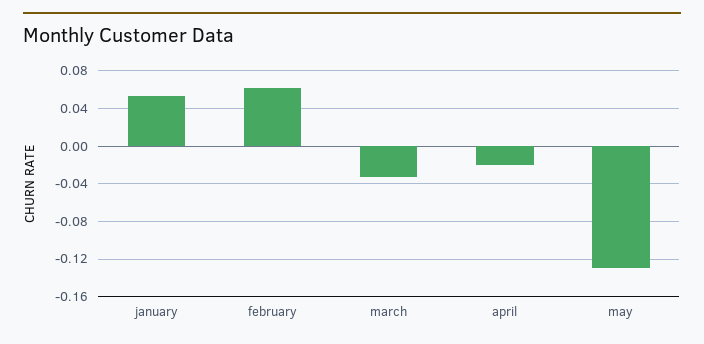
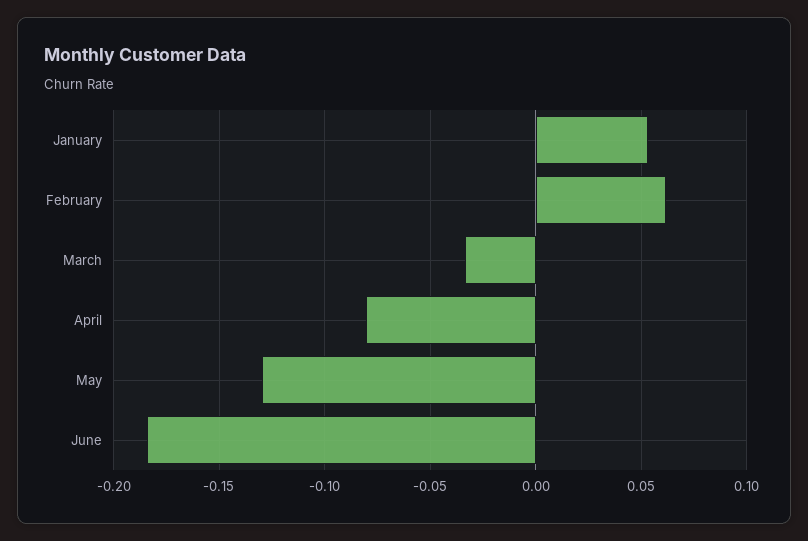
april: -0.02 -> -0.08
June: none -> -0.185

